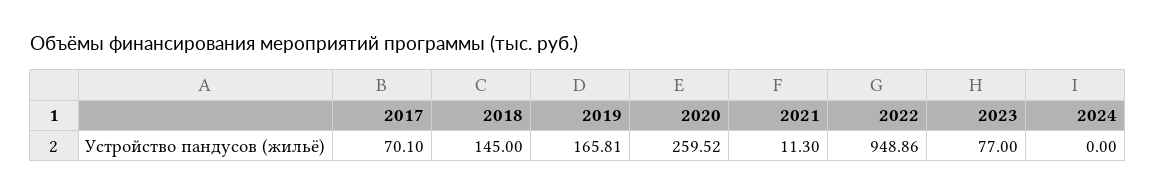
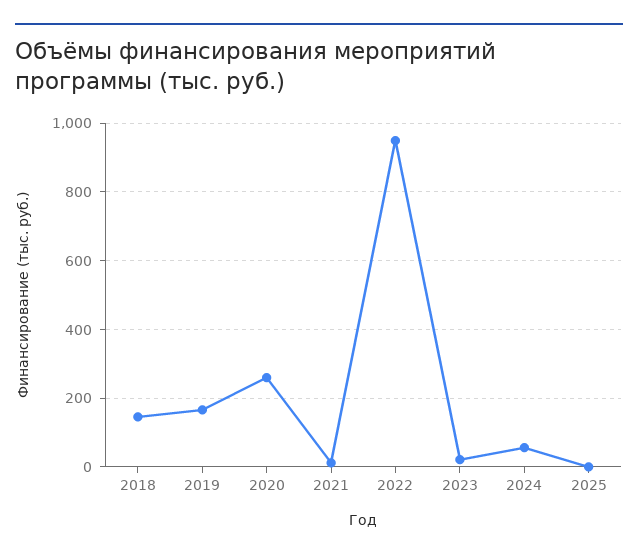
2017: 70.1 -> none
2023: 77 -> 20
2024: 0 -> 60
2025: none -> 0

